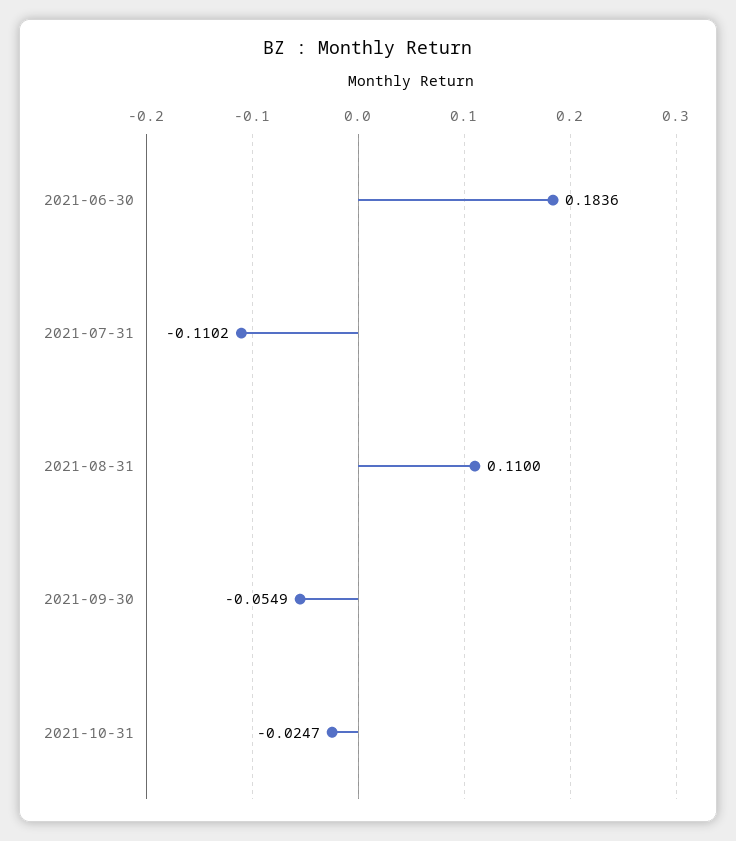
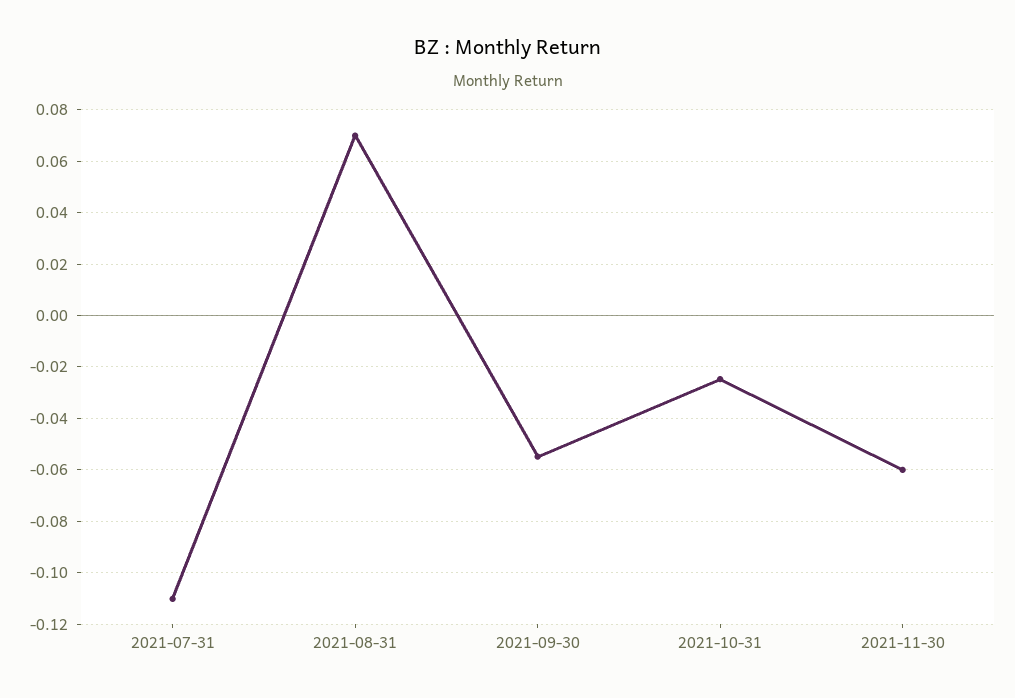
2021-06-30: 0.1836 -> none
2021-08-31: 0.11 -> 0.07
2021-11-30: none -> -0.06

